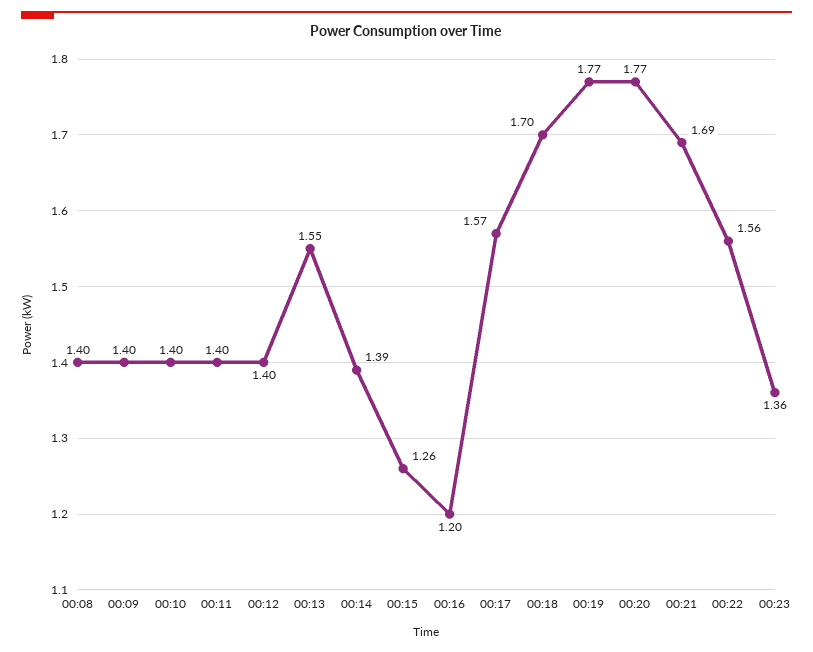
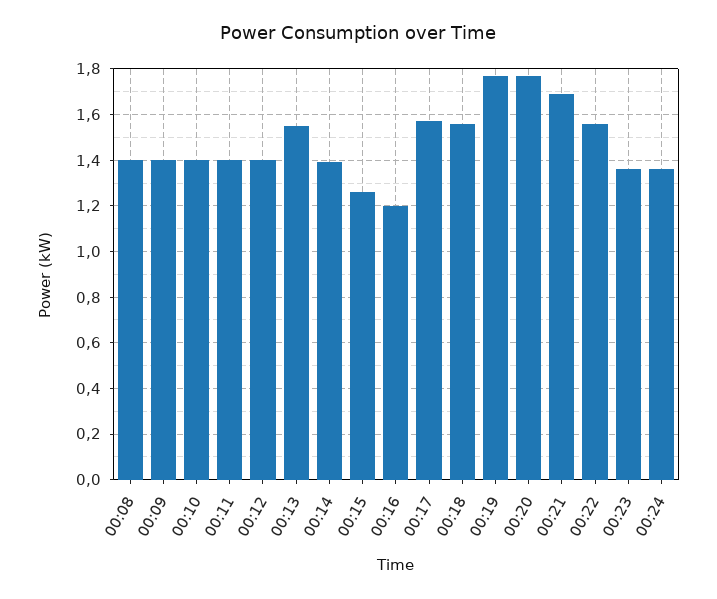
00:18: 1.7 -> 1.55
00:24: none -> 1.35

